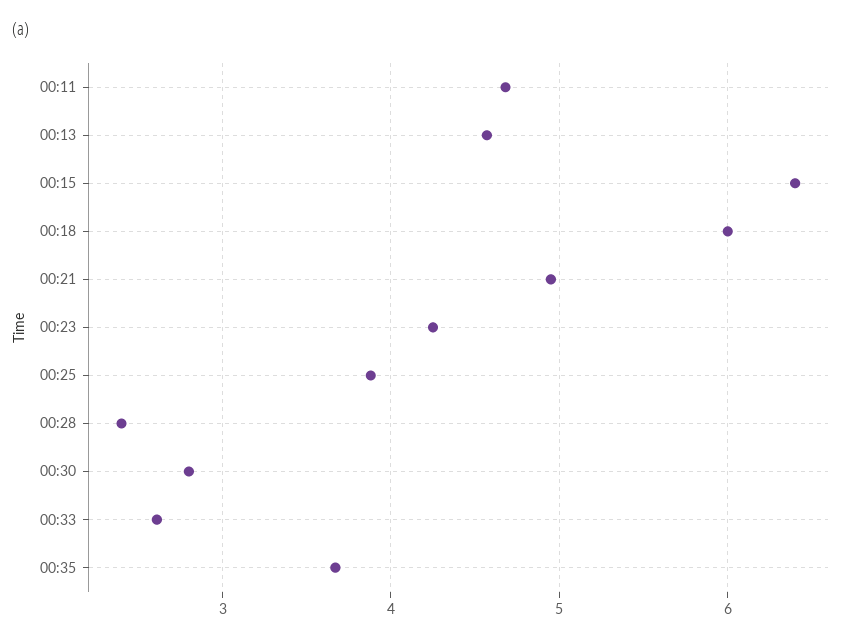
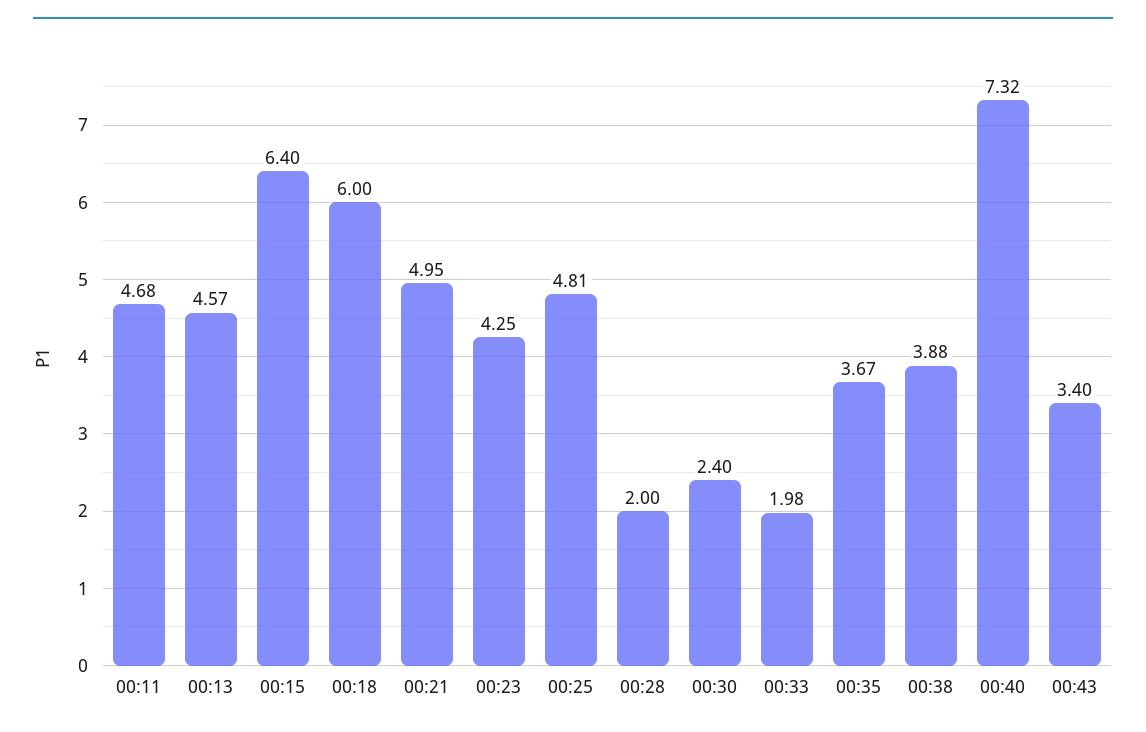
00:25: 3.9 -> 4.81
00:28: 2.4 -> 2
00:30: 2.8 -> 2.4
00:33: 2.6 -> 1.98
00:38: none -> 3.88
00:40: none -> 7.32
00:43: none -> 3.4

